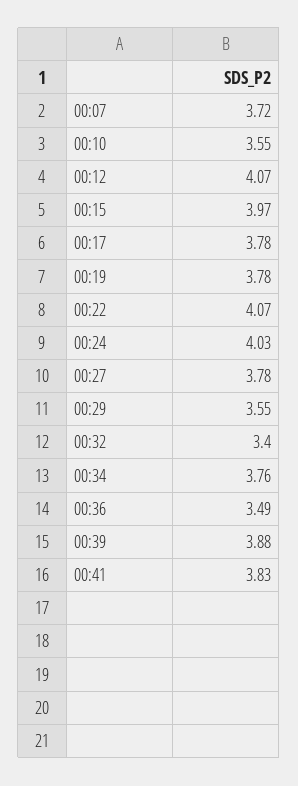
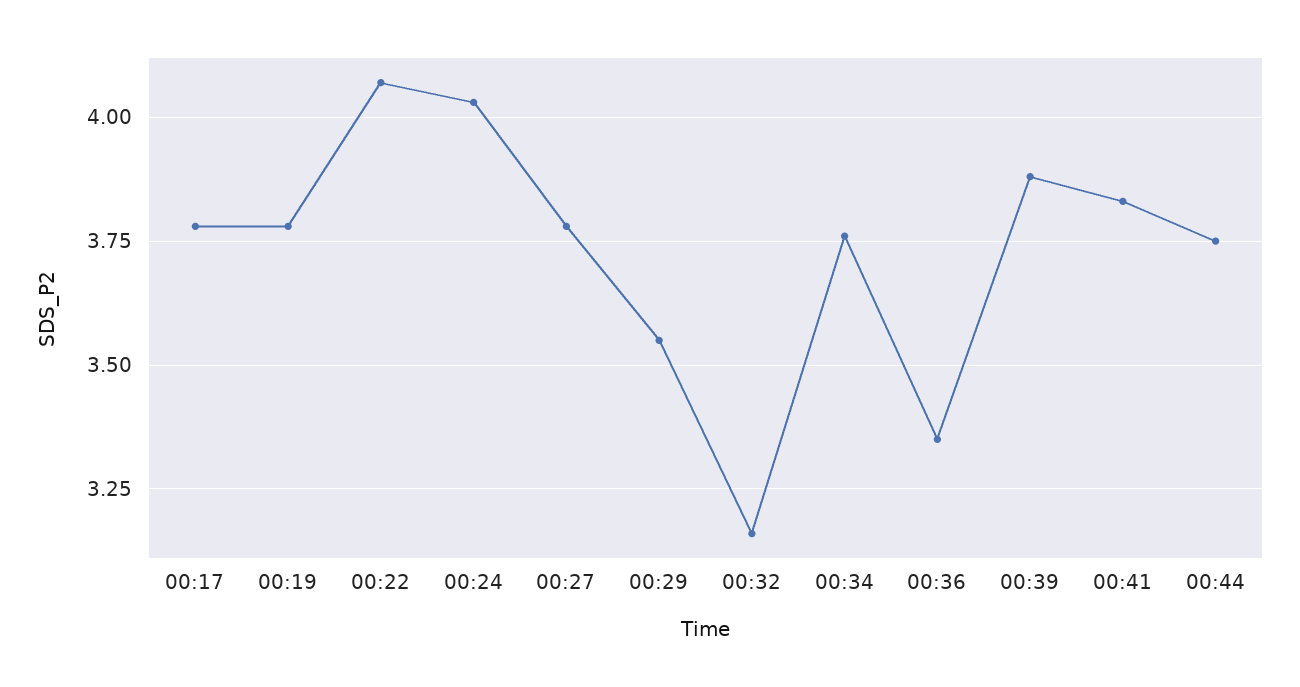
00:07: 3.72 -> none
00:10: 3.55 -> none
00:12: 4.07 -> none
00:15: 3.97 -> none
00:32: 3.4 -> 3.15
00:36: 3.49 -> 3.35
00:44: none -> 3.75

